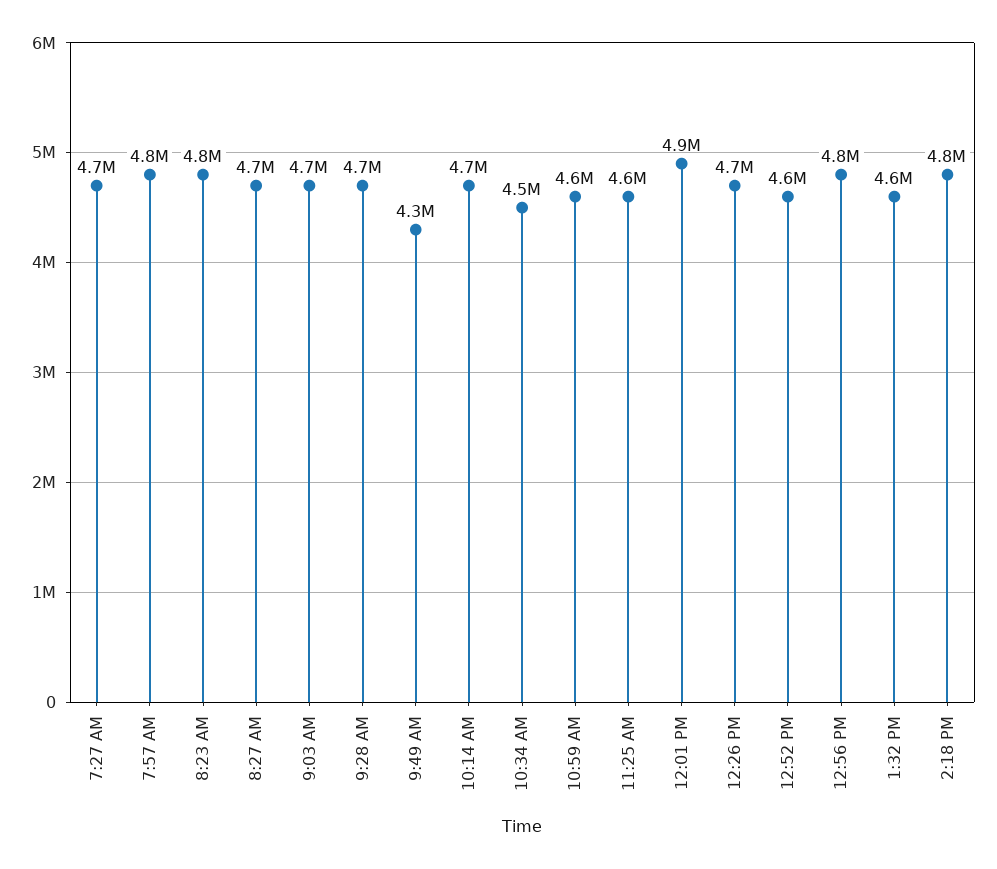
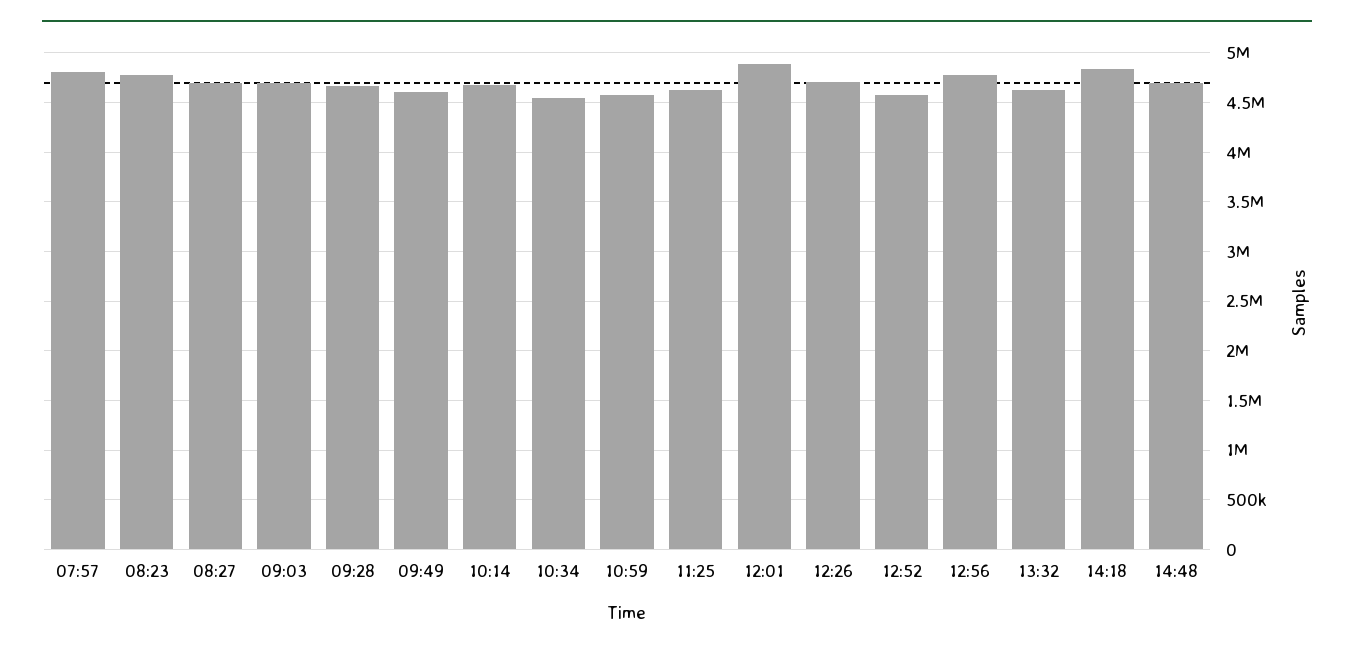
7:27 AM: 4700000 -> none
9:49 AM: 4300000 -> 4600000
14:48: none -> 4700000

